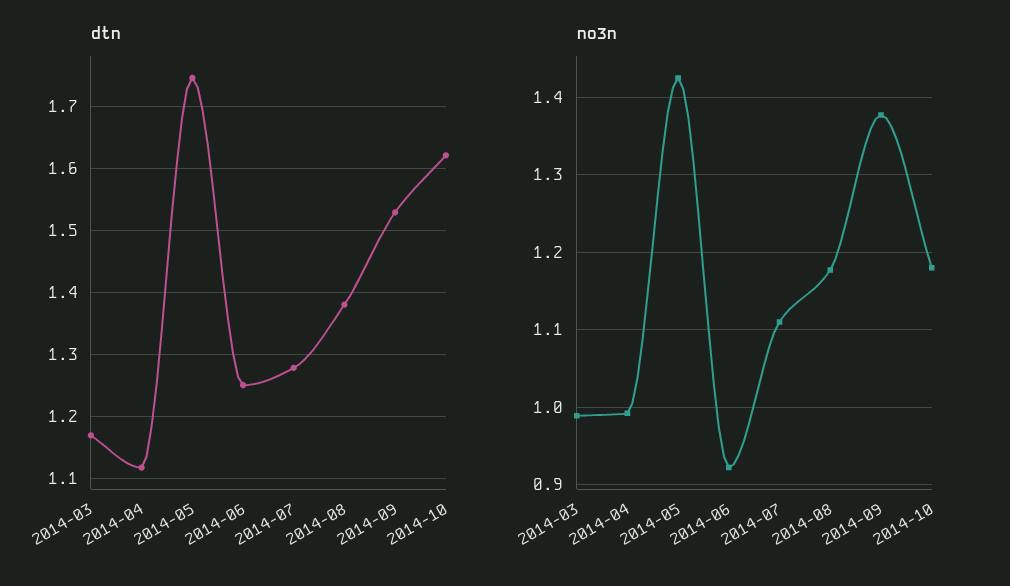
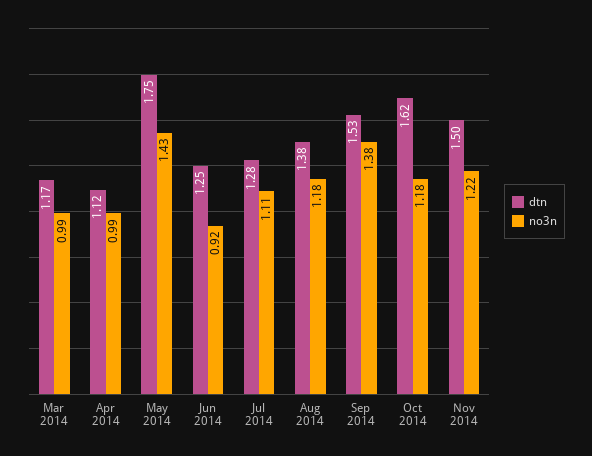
dtn, Nov 2014: none -> 1.5
no3n, Nov 2014: none -> 1.22

